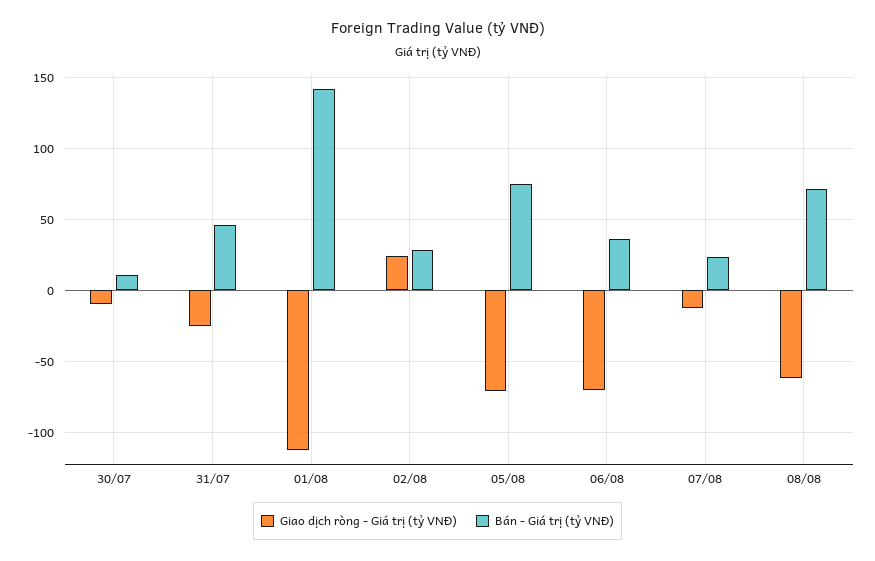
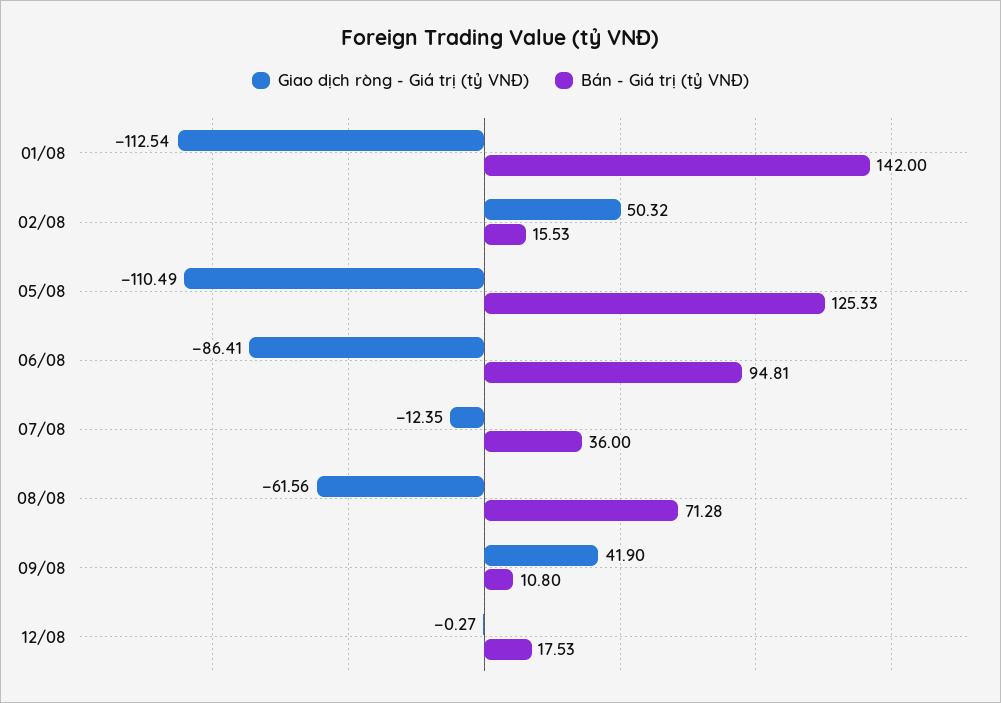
Giao dịch ròng - Giá trị (tỷ VNĐ), 30/07: -10 -> none
Bán - Giá trị (tỷ VNĐ), 30/07: 10 -> none
Giao dịch ròng - Giá trị (tỷ VNĐ), 31/07: -25 -> none
Bán - Giá trị (tỷ VNĐ), 31/07: 45 -> none
Giao dịch ròng - Giá trị (tỷ VNĐ), 02/08: 25 -> 50.32
Bán - Giá trị (tỷ VNĐ), 02/08: 30 -> 15.53
Giao dịch ròng - Giá trị (tỷ VNĐ), 05/08: -70 -> -110.49
Bán - Giá trị (tỷ VNĐ), 05/08: 75 -> 125.33
Giao dịch ròng - Giá trị (tỷ VNĐ), 06/08: -70 -> -86.41
Bán - Giá trị (tỷ VNĐ), 06/08: 35 -> 94.81
Bán - Giá trị (tỷ VNĐ), 07/08: 25 -> 36
Giao dịch ròng - Giá trị (tỷ VNĐ), 09/08: none -> 41.9
Bán - Giá trị (tỷ VNĐ), 09/08: none -> 10.8
Giao dịch ròng - Giá trị (tỷ VNĐ), 12/08: none -> -0.27
Bán - Giá trị (tỷ VNĐ), 12/08: none -> 17.53

